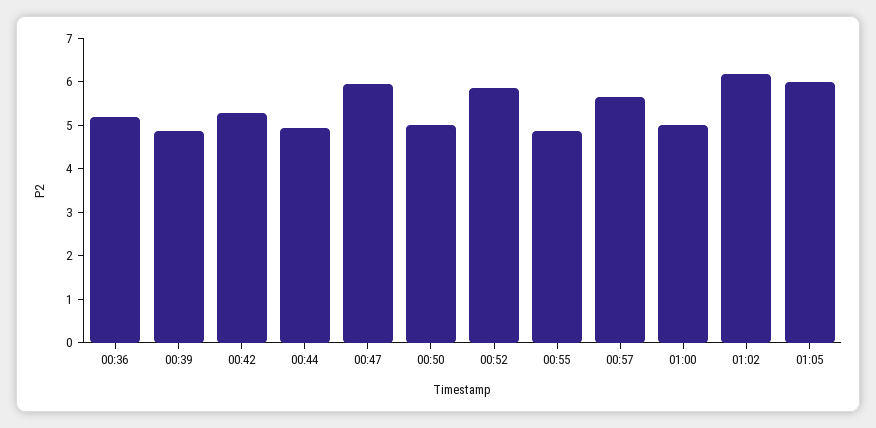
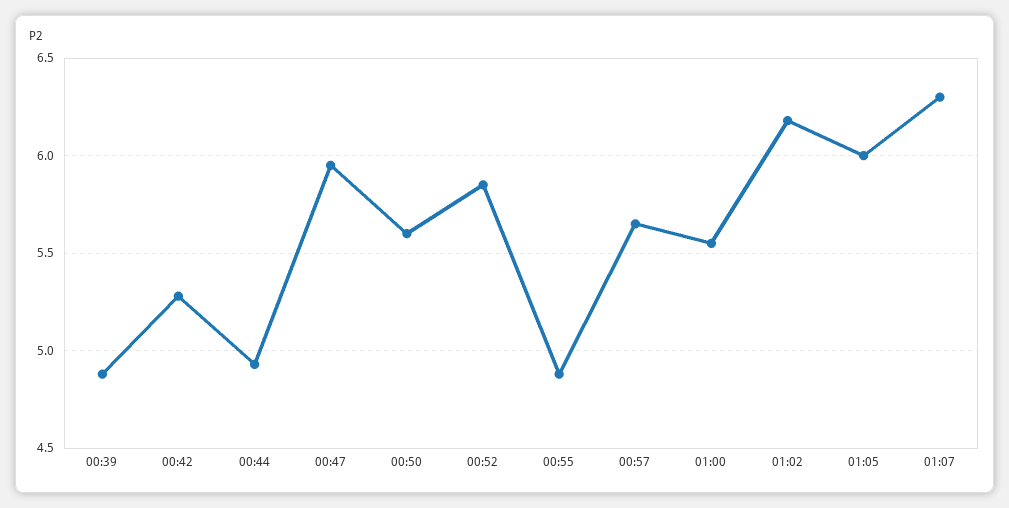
00:36: 5.2 -> none
00:50: 5 -> 5.6
01:00: 5 -> 5.55
01:07: none -> 6.3

